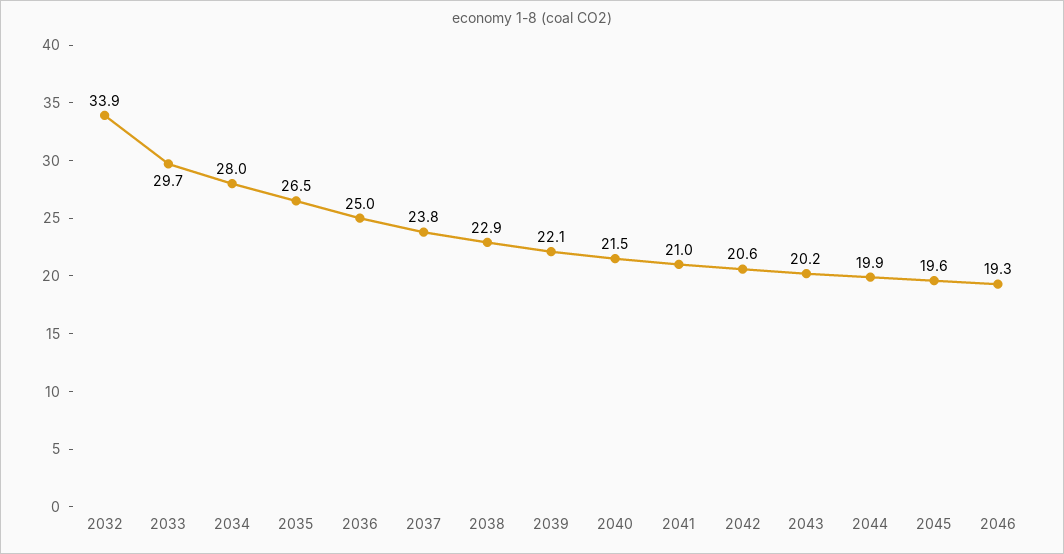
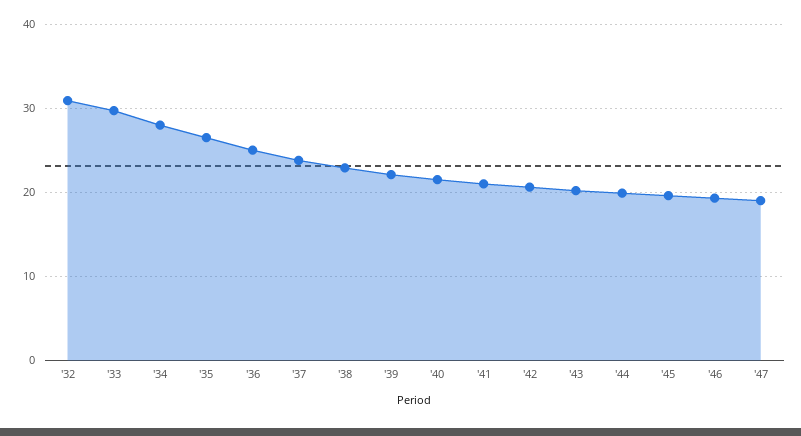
2032: 33.9 -> 31
'47: none -> 19

